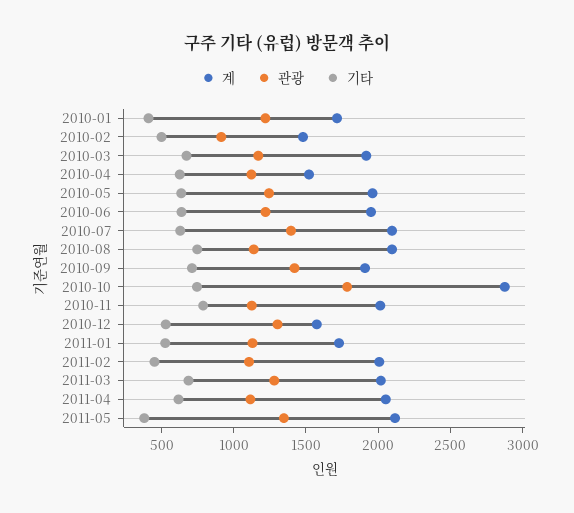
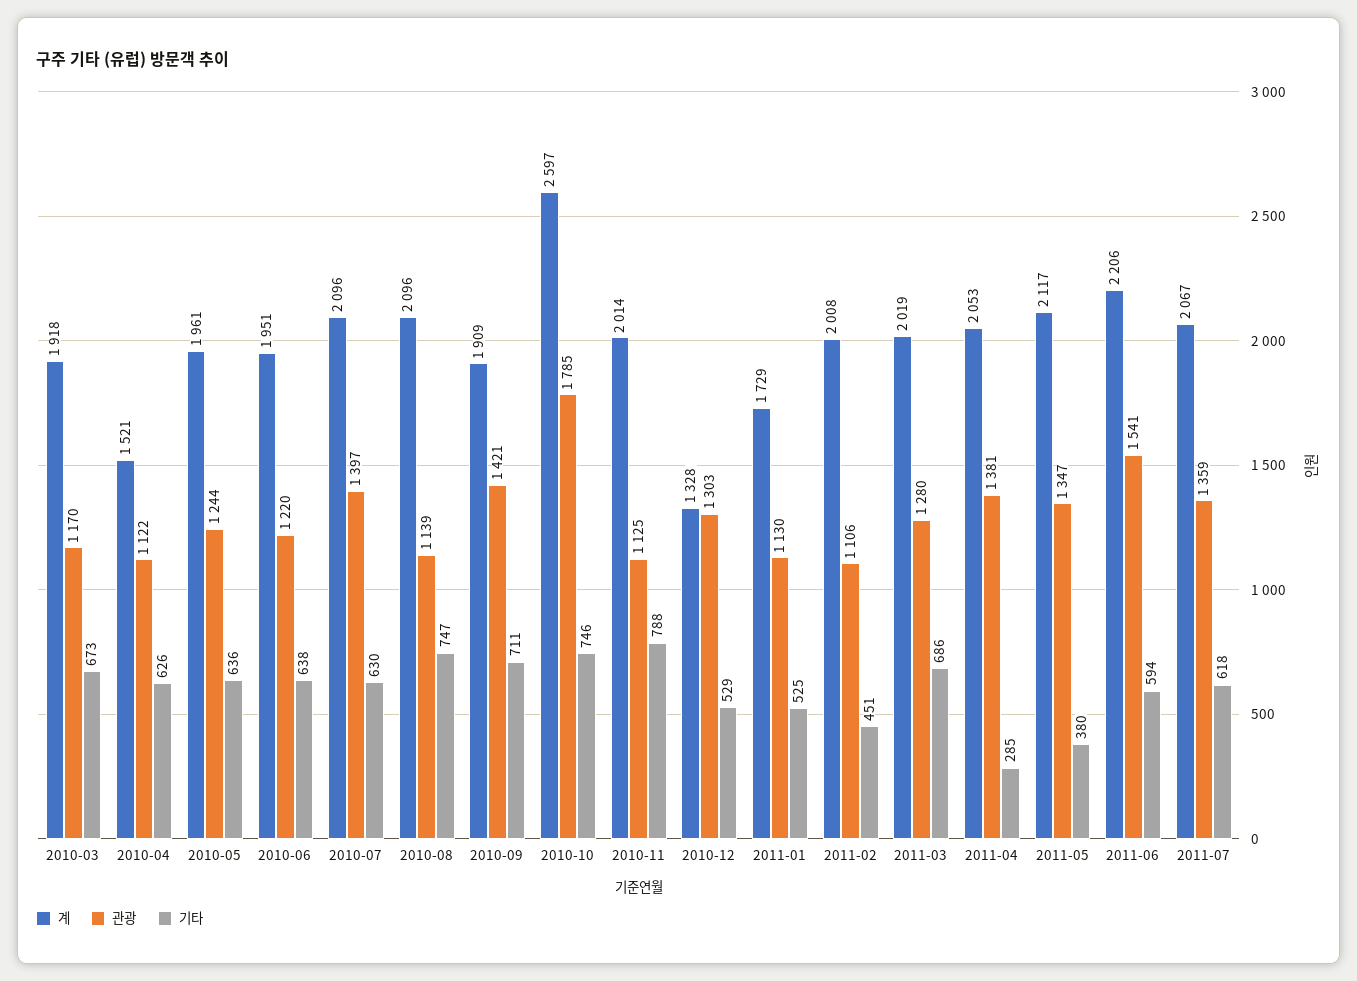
계, 2010-01: 1700 -> none
관광, 2010-01: 1200 -> none
기타, 2010-01: 400 -> none
계, 2010-02: 1500 -> none
관광, 2010-02: 900 -> none
기타, 2010-02: 500 -> none
계, 2010-10: 2900 -> 2597
계, 2010-12: 1600 -> 1328
관광, 2011-04: 1100 -> 1381
기타, 2011-04: 600 -> 285
계, 2011-06: none -> 2206
관광, 2011-06: none -> 1541
기타, 2011-06: none -> 594
계, 2011-07: none -> 2067
관광, 2011-07: none -> 1359
기타, 2011-07: none -> 618

